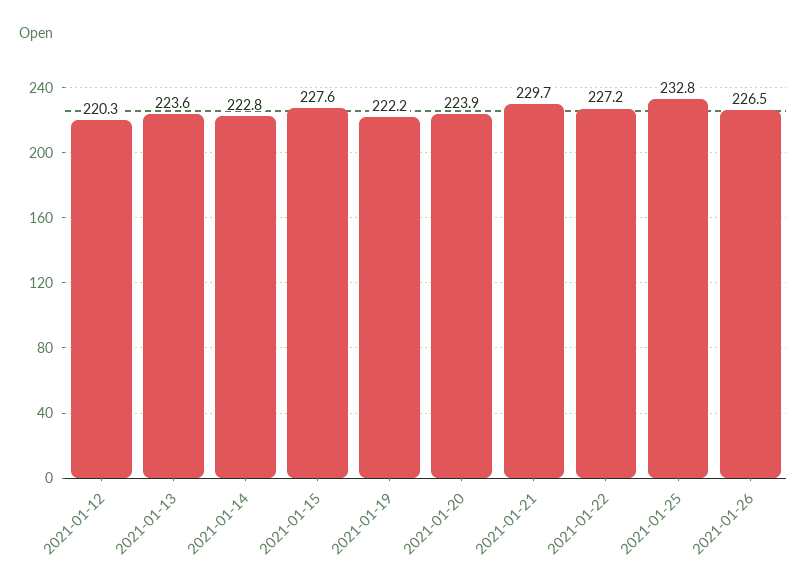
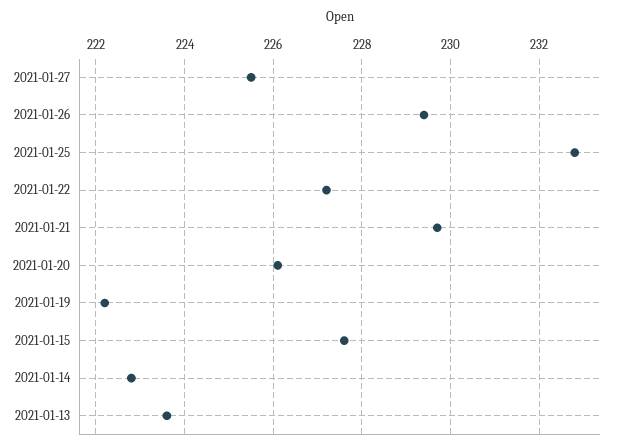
2021-01-12: 220.3 -> none
2021-01-20: 223.9 -> 226
2021-01-26: 226.5 -> 229.5
2021-01-27: none -> 225.5

